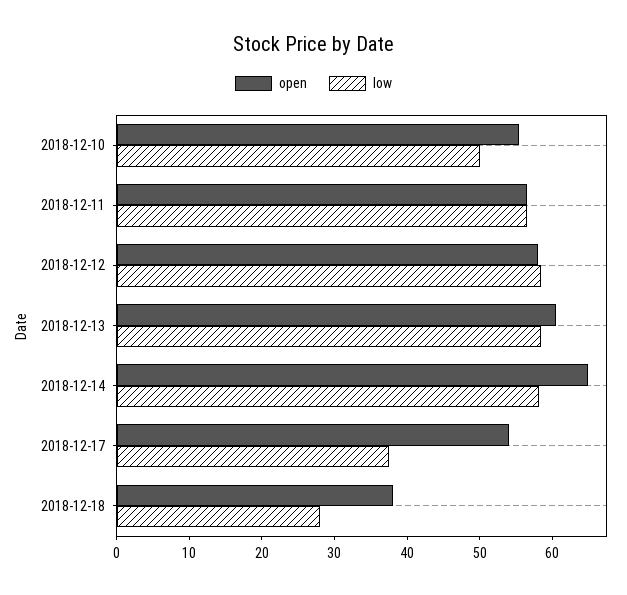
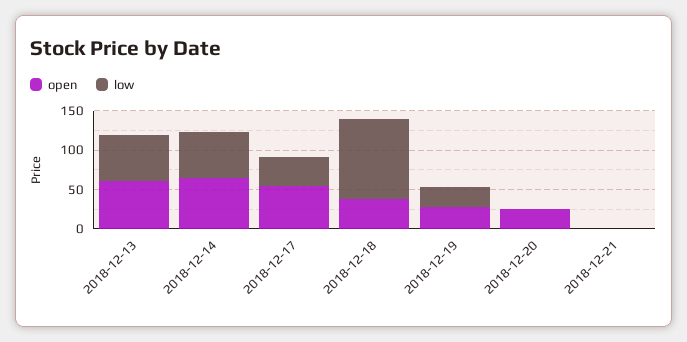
open, 2018-12-10: 56 -> none
low, 2018-12-10: 50 -> none
open, 2018-12-11: 56 -> none
low, 2018-12-11: 56 -> none
open, 2018-12-12: 58 -> none
low, 2018-12-12: 58 -> none
low, 2018-12-18: 28 -> 100
open, 2018-12-19: none -> 25
low, 2018-12-19: none -> 25
open, 2018-12-20: none -> 25
low, 2018-12-20: none -> 0
open, 2018-12-21: none -> 0
low, 2018-12-21: none -> 0

